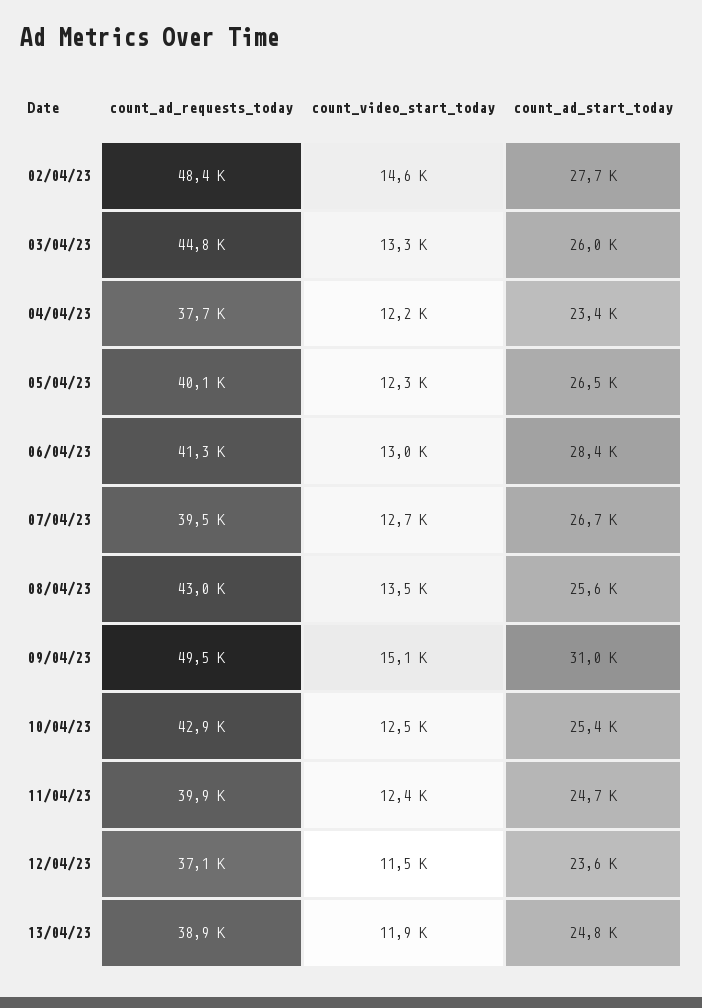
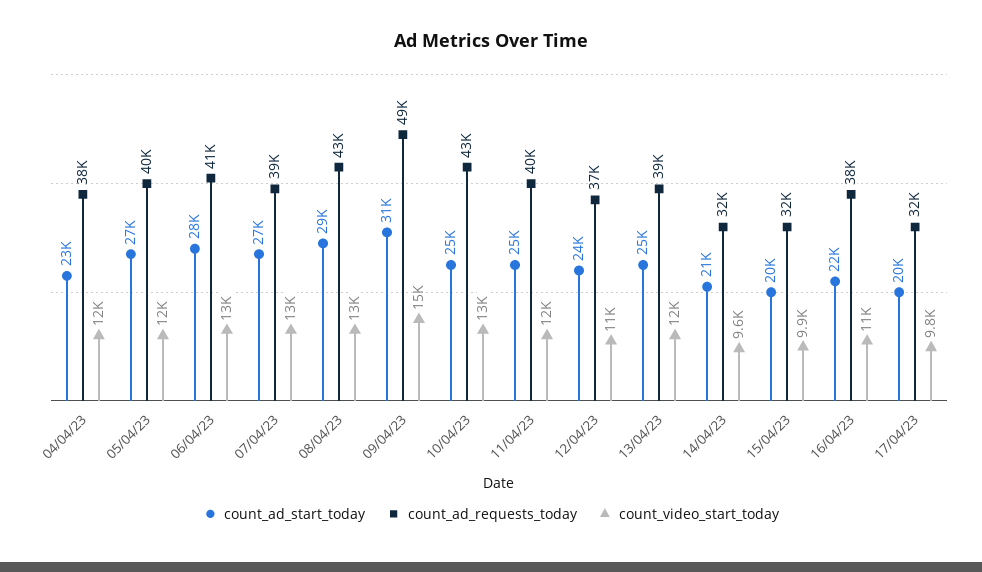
count_ad_requests_today, 02/04/23: 48400 -> none
count_video_start_today, 02/04/23: 14600 -> none
count_ad_start_today, 02/04/23: 27700 -> none
count_ad_requests_today, 03/04/23: 44800 -> none
count_video_start_today, 03/04/23: 13300 -> none
count_ad_start_today, 03/04/23: 26000 -> none
count_ad_start_today, 08/04/23: 25600 -> 29000
count_ad_start_today, 14/04/23: none -> 21000
count_ad_requests_today, 14/04/23: none -> 32000
count_video_start_today, 14/04/23: none -> 9600
count_ad_start_today, 15/04/23: none -> 20000
count_ad_requests_today, 15/04/23: none -> 32000
count_video_start_today, 15/04/23: none -> 9900
count_ad_start_today, 16/04/23: none -> 22000
count_ad_requests_today, 16/04/23: none -> 38000
count_video_start_today, 16/04/23: none -> 11000
count_ad_start_today, 17/04/23: none -> 20000
count_ad_requests_today, 17/04/23: none -> 32000
count_video_start_today, 17/04/23: none -> 9800

